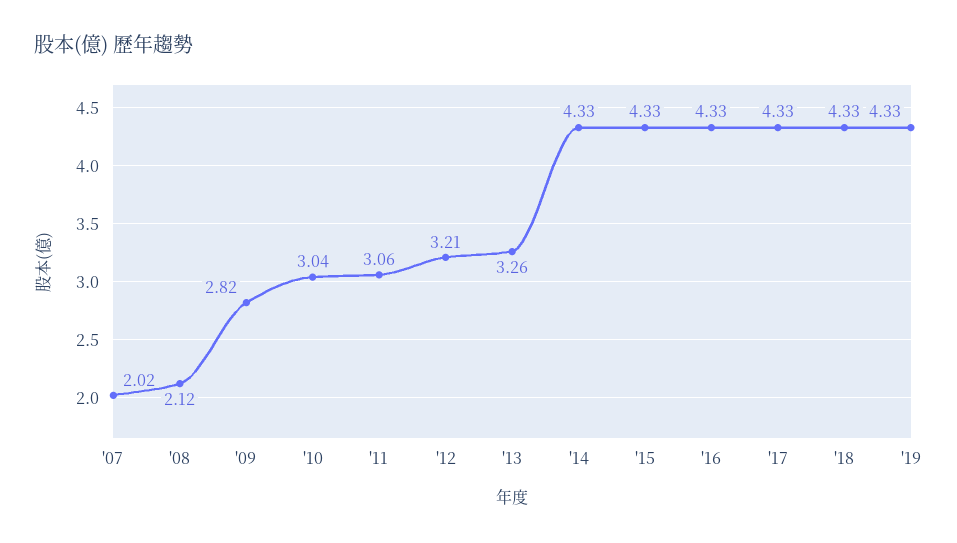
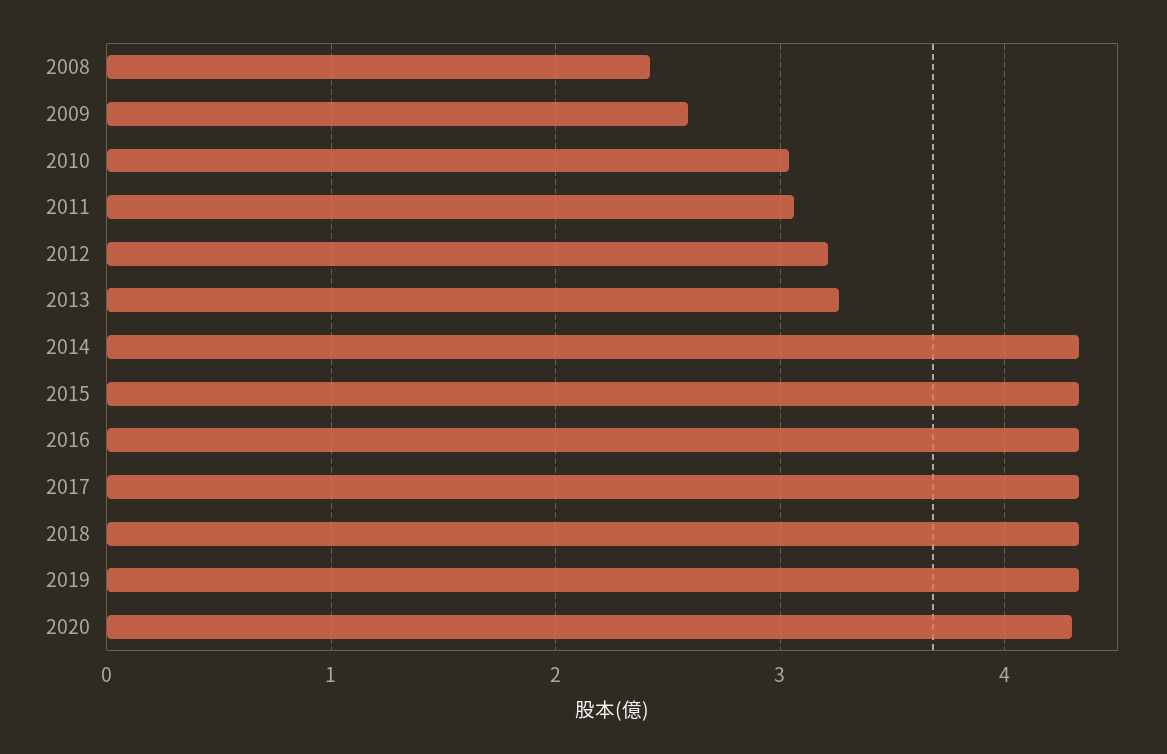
'07: 2.02 -> none
'08: 2.12 -> 2.4
'09: 2.82 -> 2.6
2020: none -> 4.3

